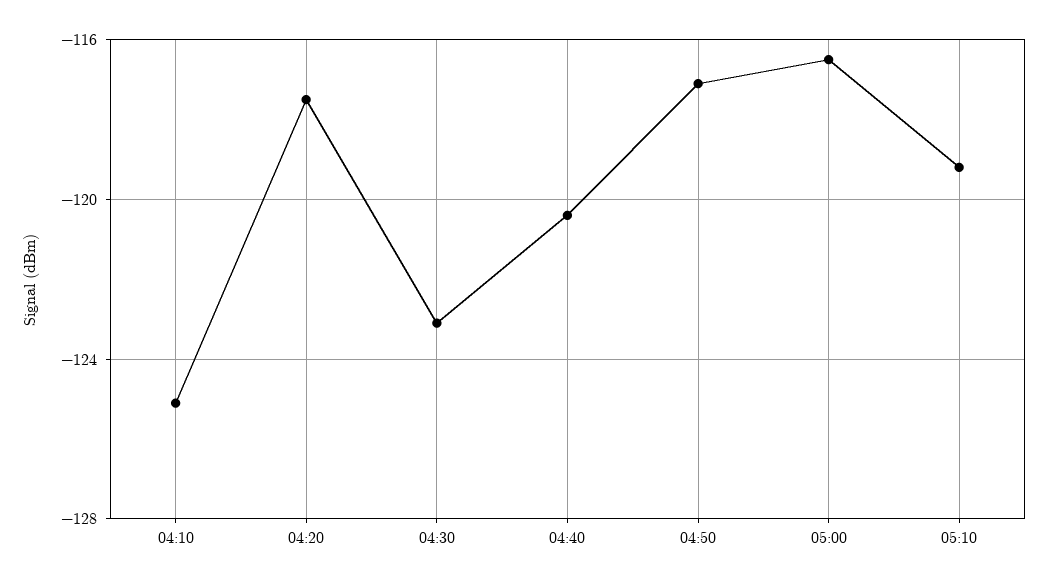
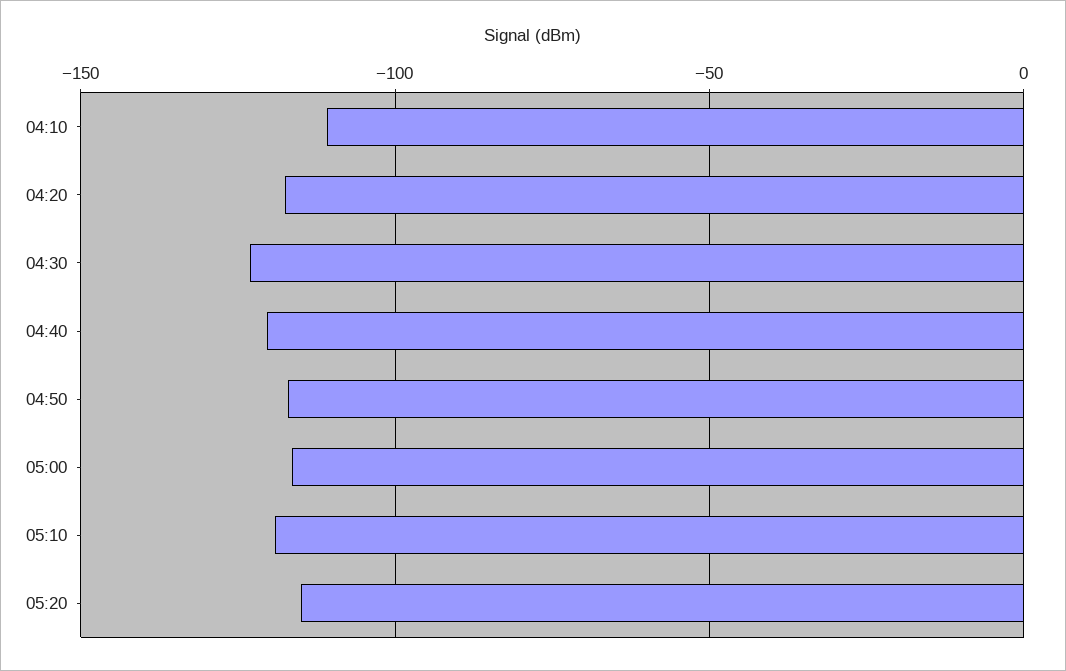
04:10: -125 -> -110
05:20: none -> -115

